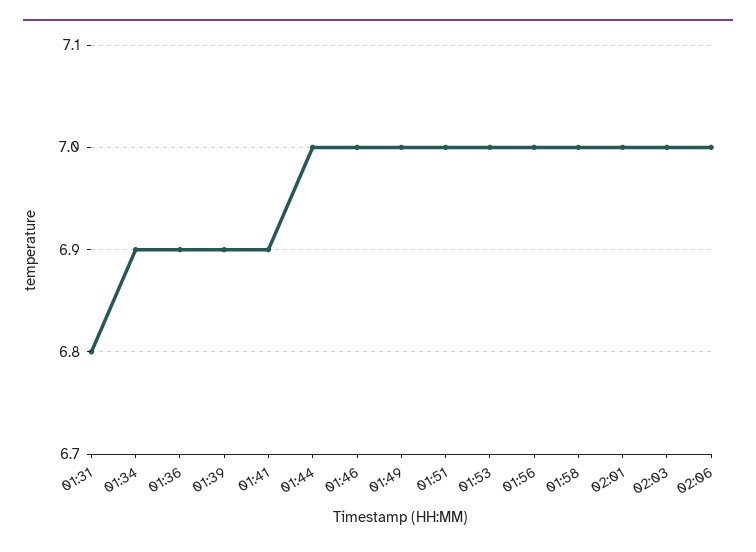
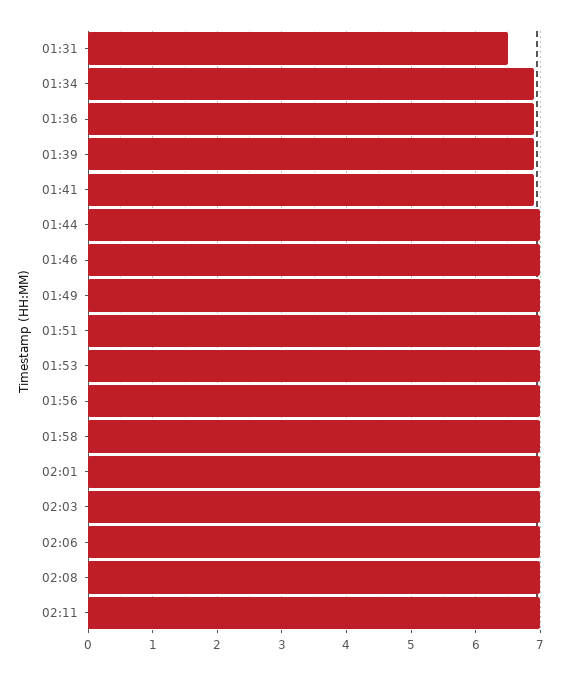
01:31: 6.8 -> 6.5
02:08: none -> 7
02:11: none -> 7

